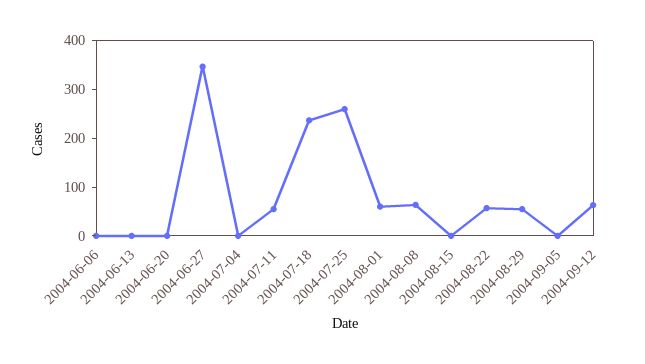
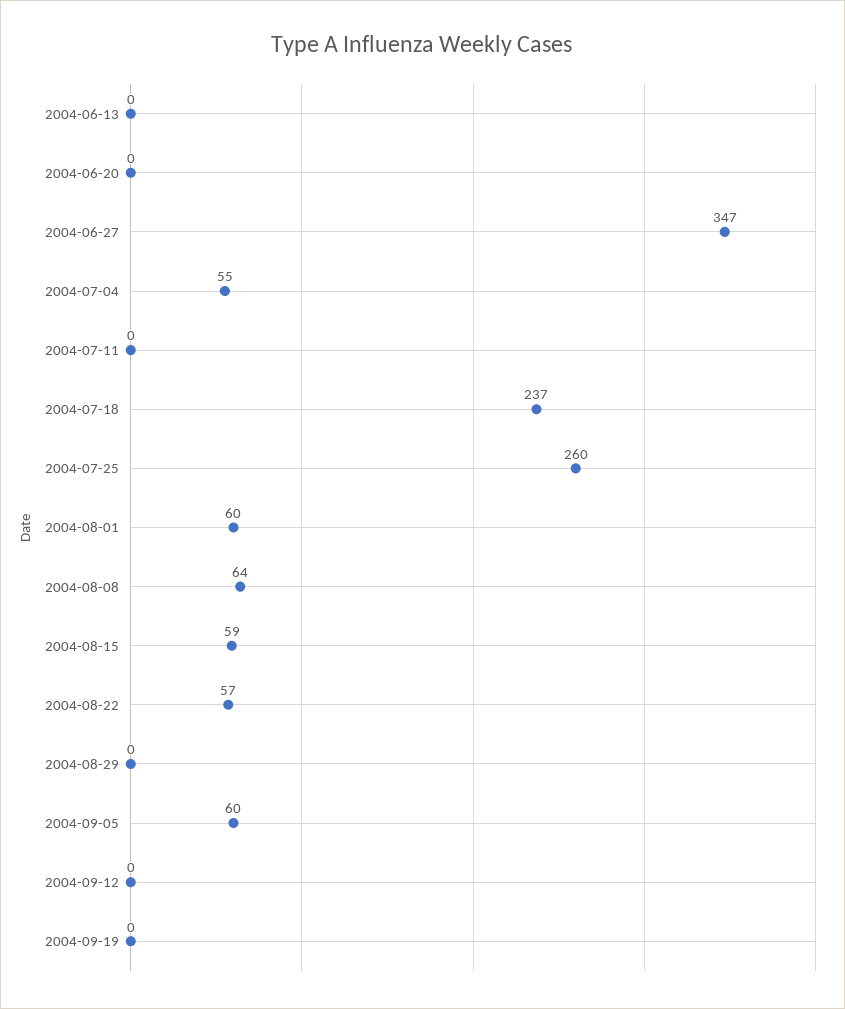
2004-06-06: 0 -> none
2004-07-04: 0 -> 55
2004-07-11: 60 -> 0
2004-08-15: 0 -> 59
2004-08-29: 60 -> 0
2004-09-05: 0 -> 60
2004-09-12: 60 -> 0
2004-09-19: none -> 0

